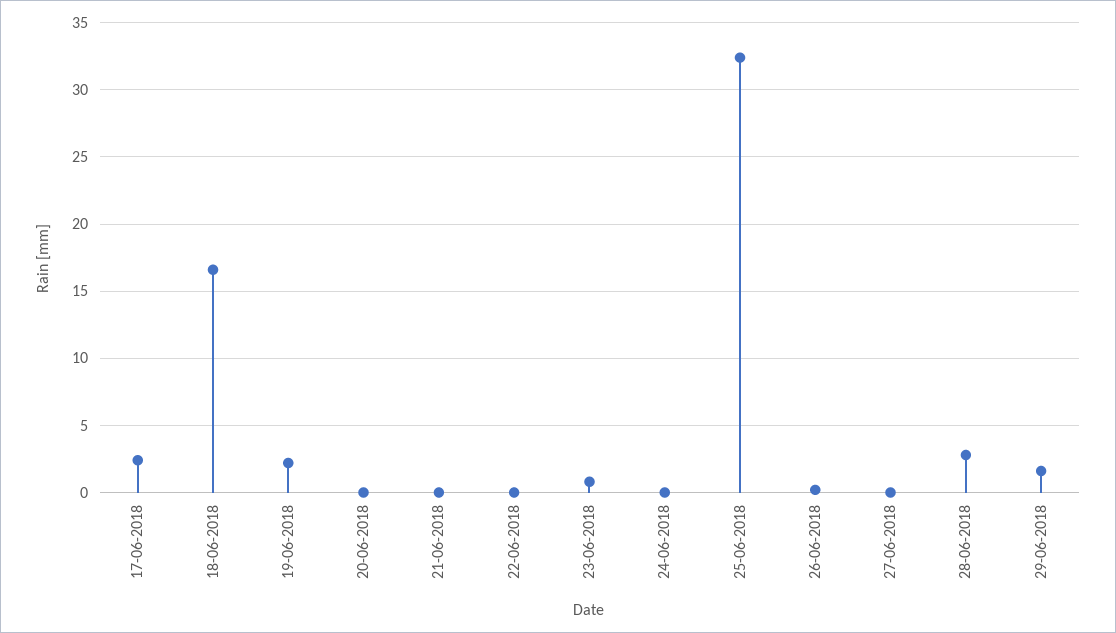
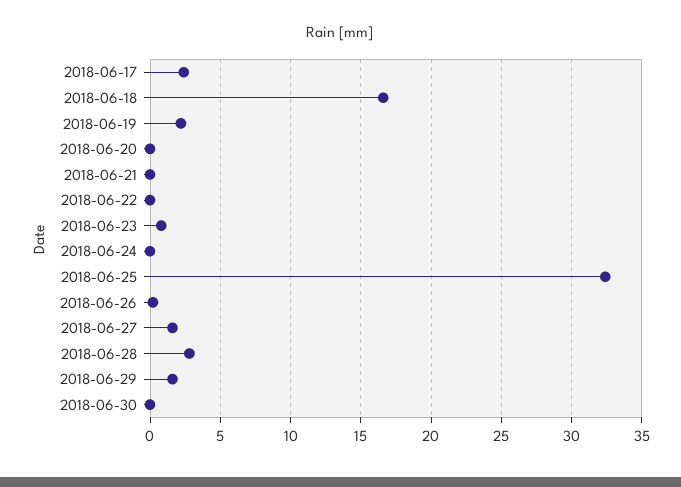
27-06-2018: 0 -> 1.5
2018-06-30: none -> 0

